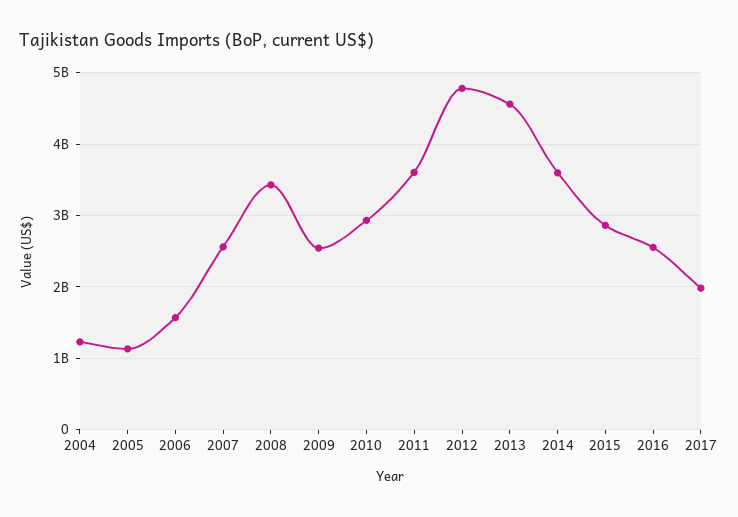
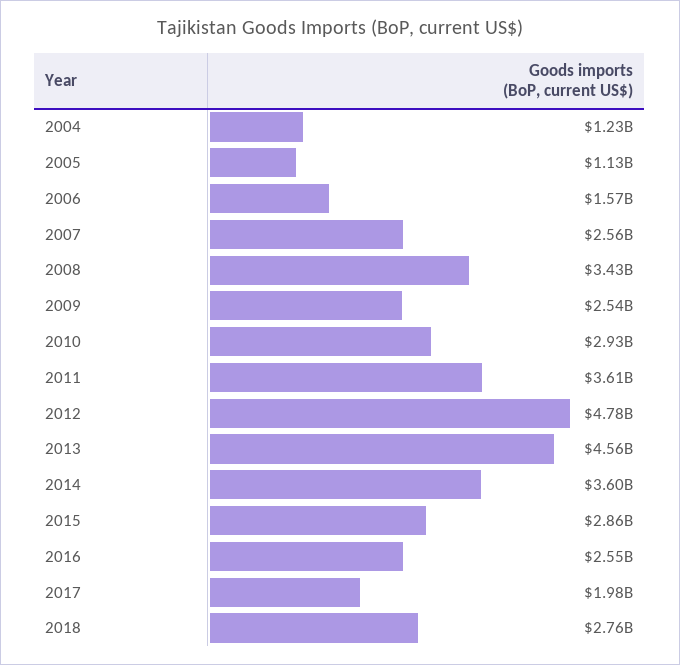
2018: none -> 2760000000

